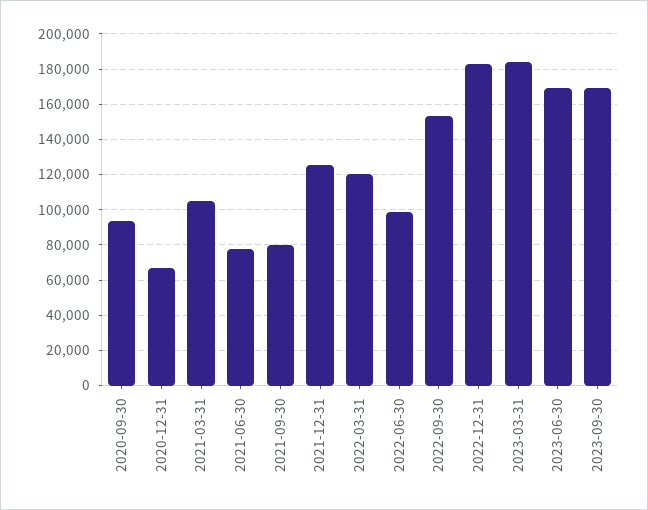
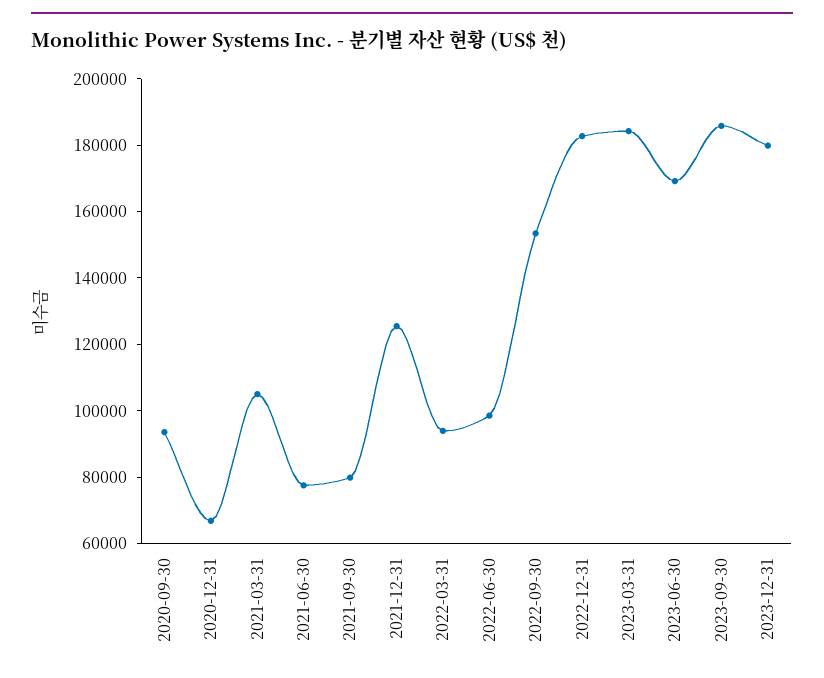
2022-03-31: 120000 -> 95000
2023-09-30: 170000 -> 185000
2023-12-31: none -> 180000

